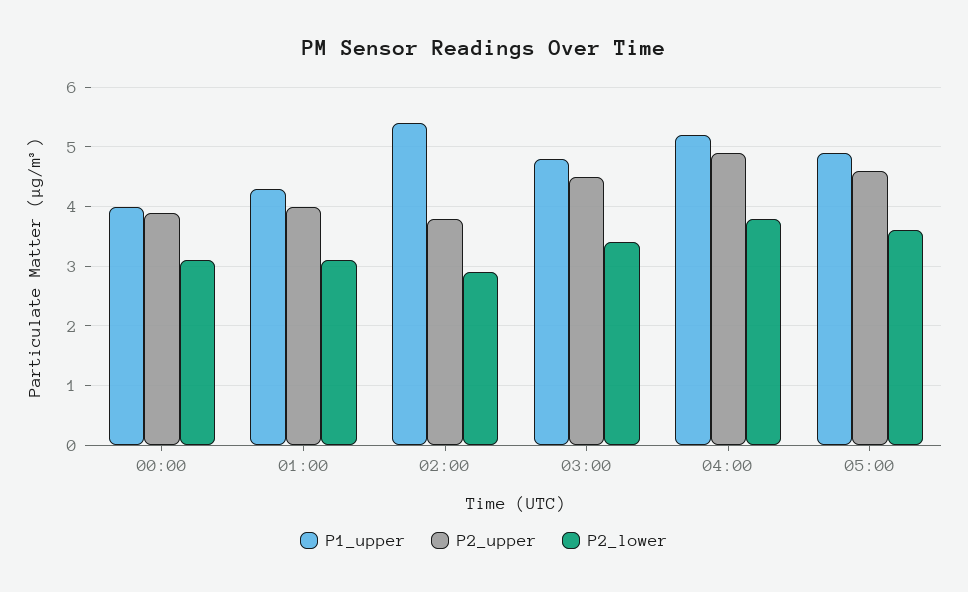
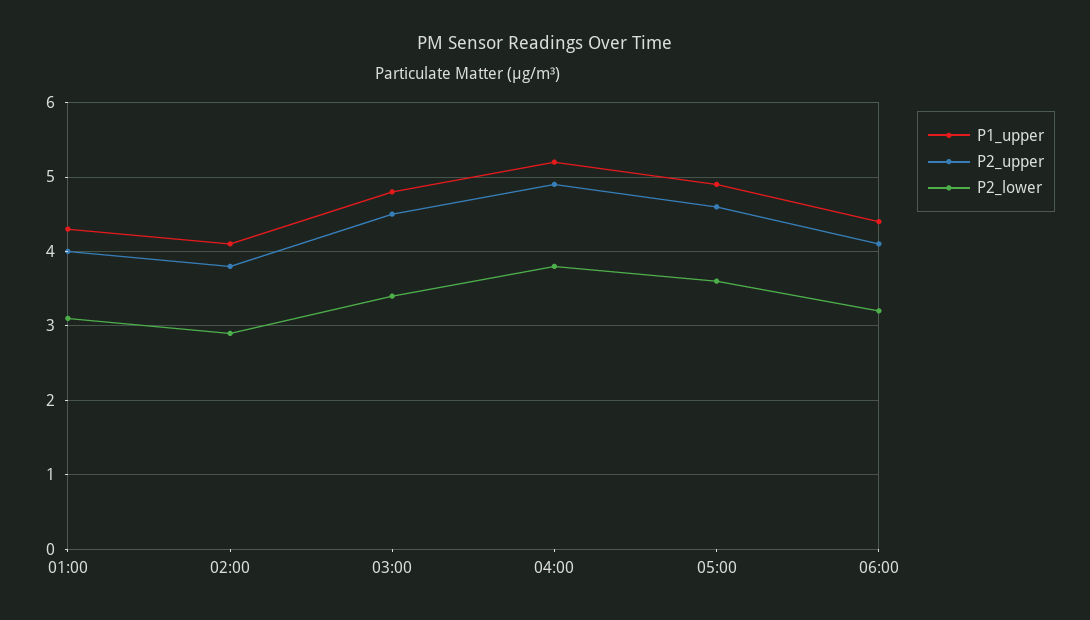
P1_upper, 00:00: 4 -> none
P2_upper, 00:00: 4 -> none
P2_lower, 00:00: 3 -> none
P1_upper, 02:00: 5.5 -> 4.1
P1_upper, 06:00: none -> 4.4
P2_upper, 06:00: none -> 4.1
P2_lower, 06:00: none -> 3.2

